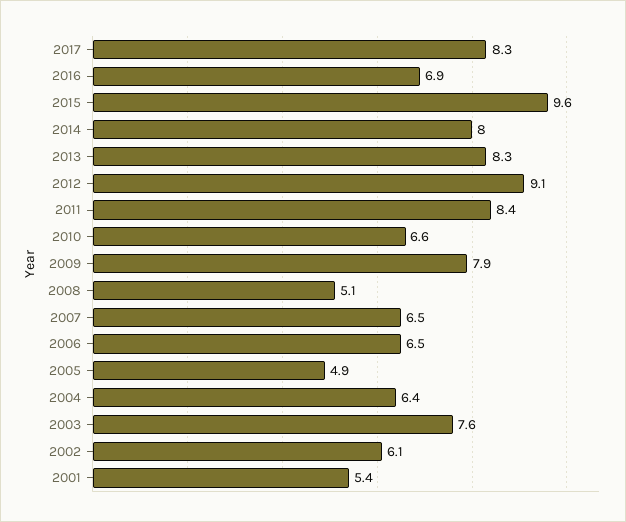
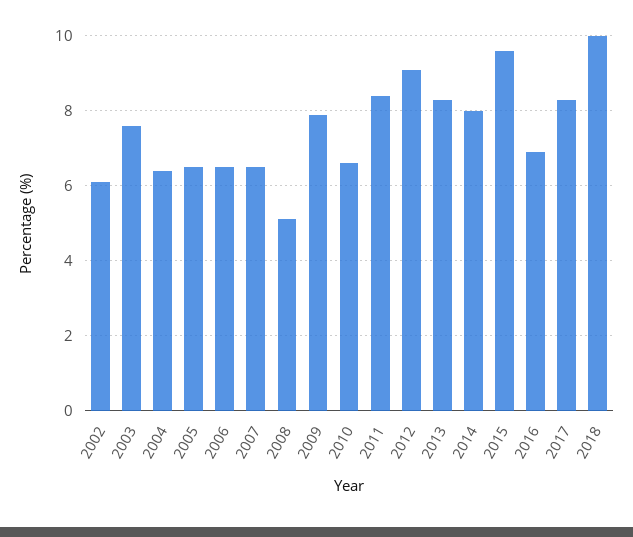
2005: 4.9 -> 6.5
2001: 5.4 -> none
2018: none -> 10

